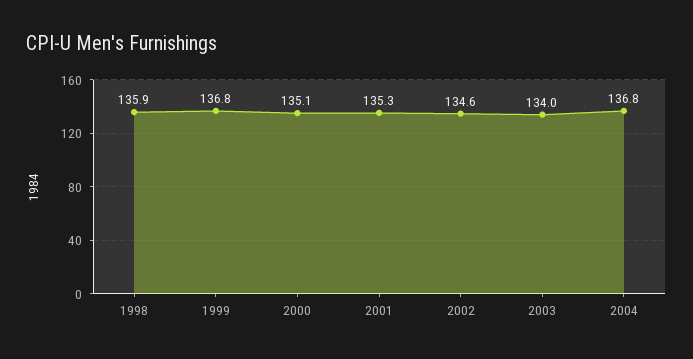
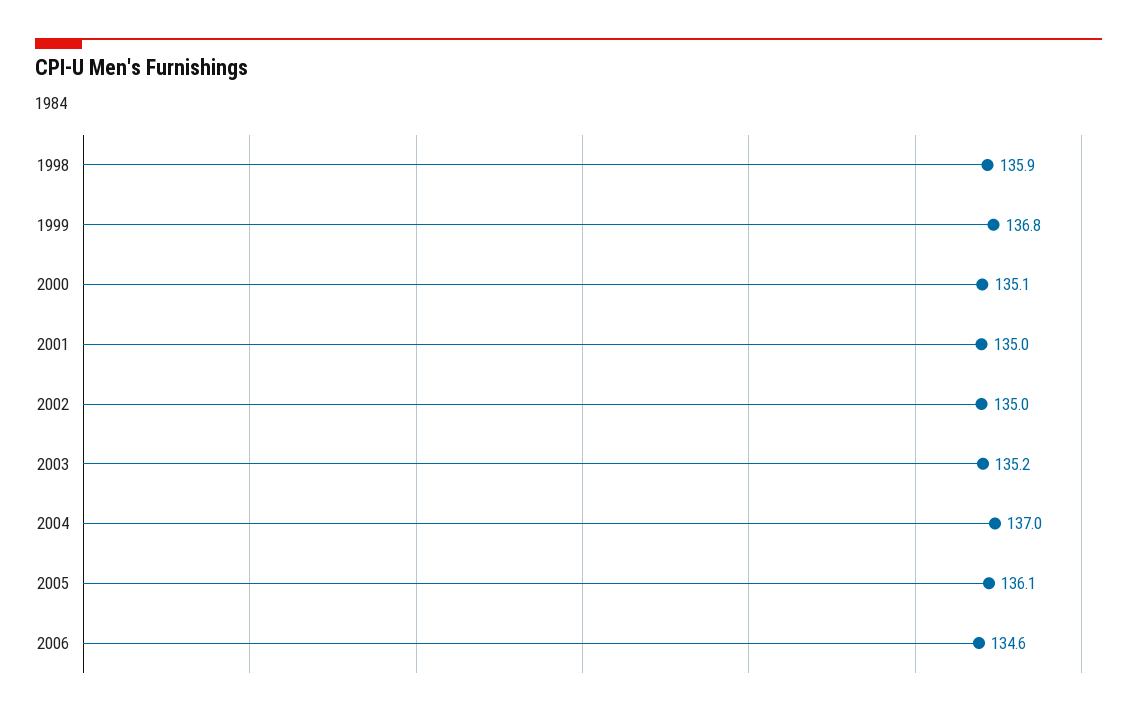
2001: 135.3 -> 135
2002: 134.6 -> 135
2003: 134 -> 135.2
2004: 136.8 -> 137
2005: none -> 136.1
2006: none -> 134.6

